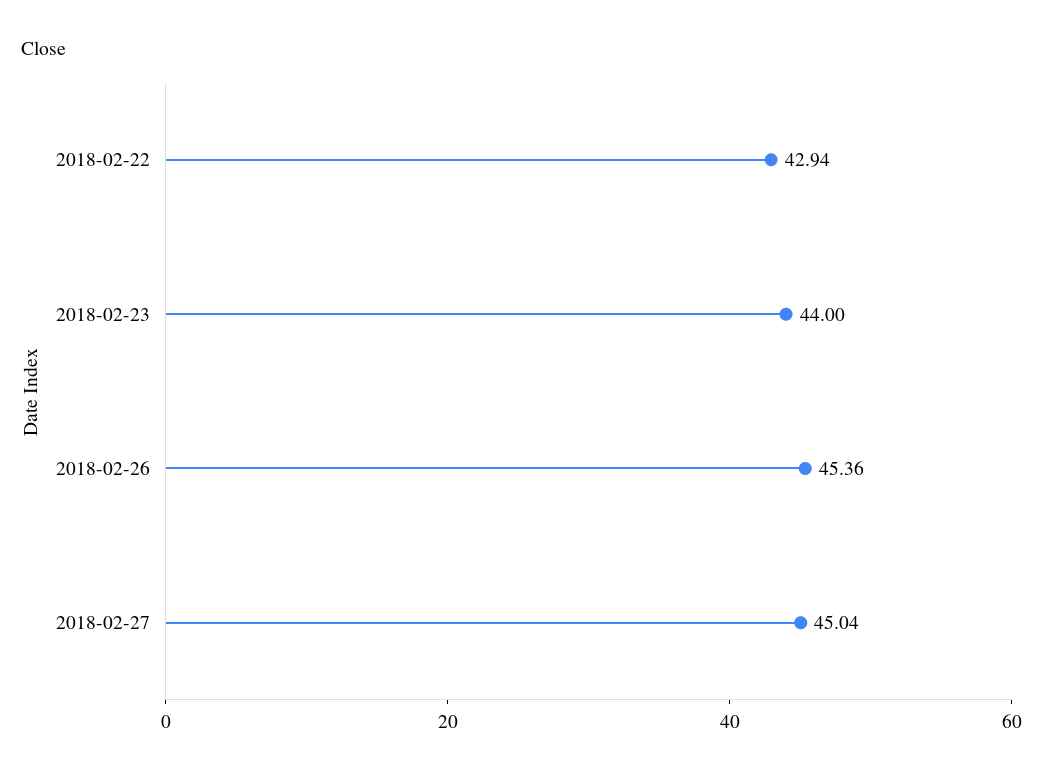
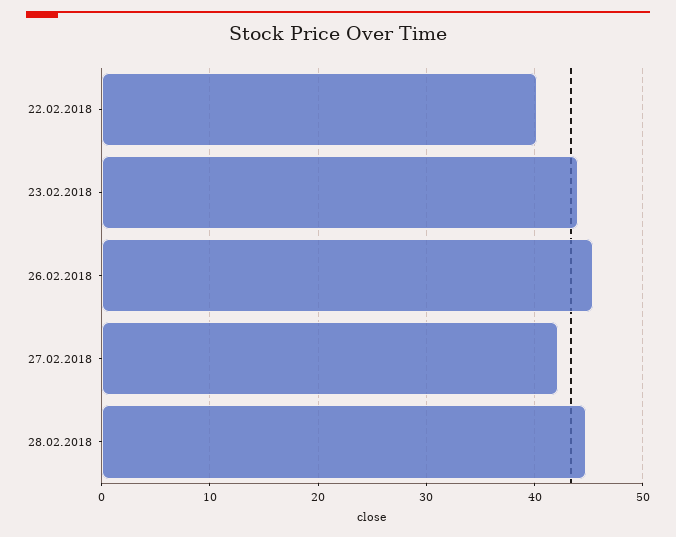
2018-02-22: 42.94 -> 40
2018-02-27: 45.04 -> 42
28.02.2018: none -> 45

